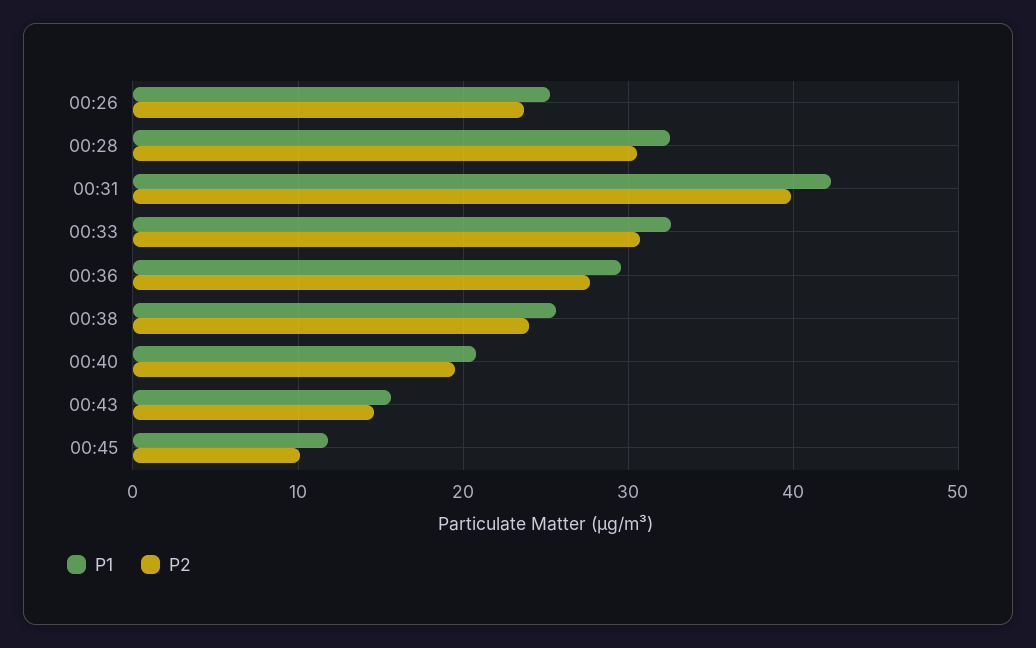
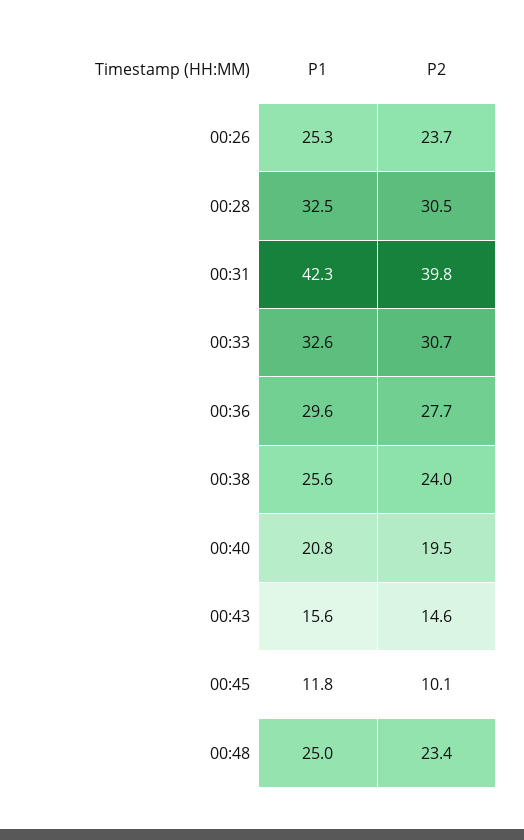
P1, 00:48: none -> 25
P2, 00:48: none -> 23.4

